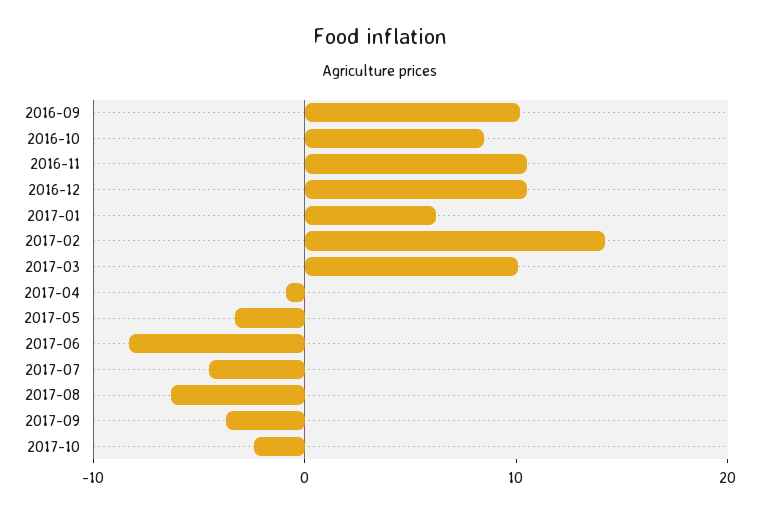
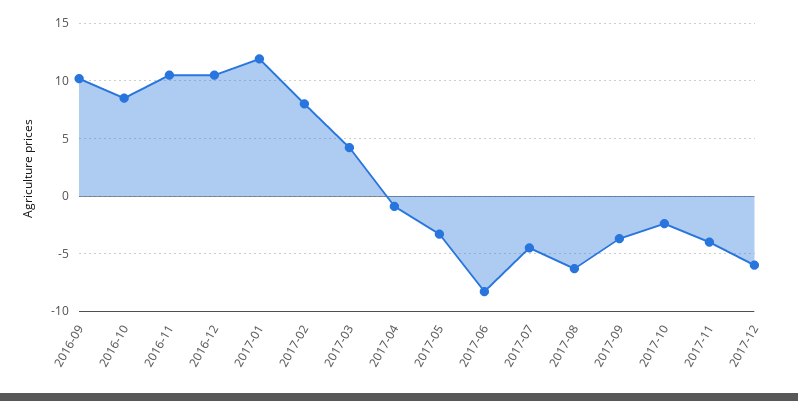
2017-01: 6 -> 12
2017-02: 14 -> 8
2017-03: 10 -> 4
2017-11: none -> -4
2017-12: none -> -6

